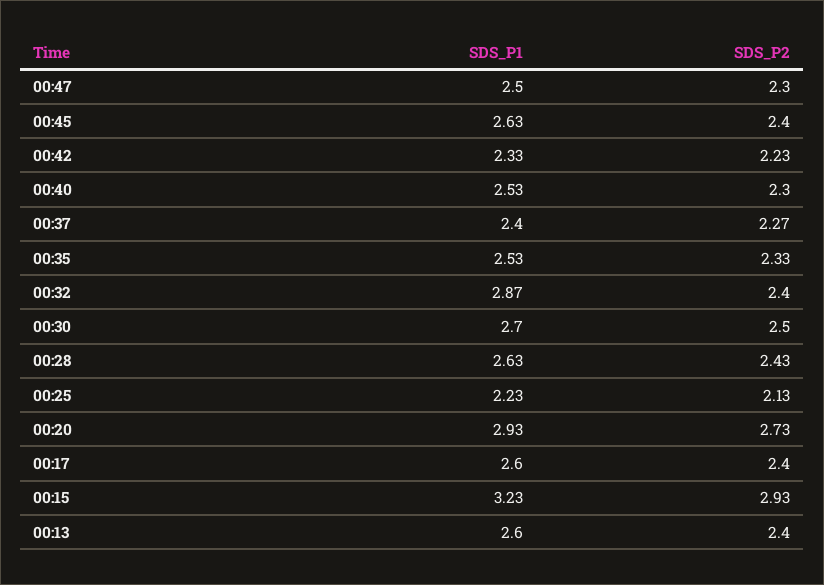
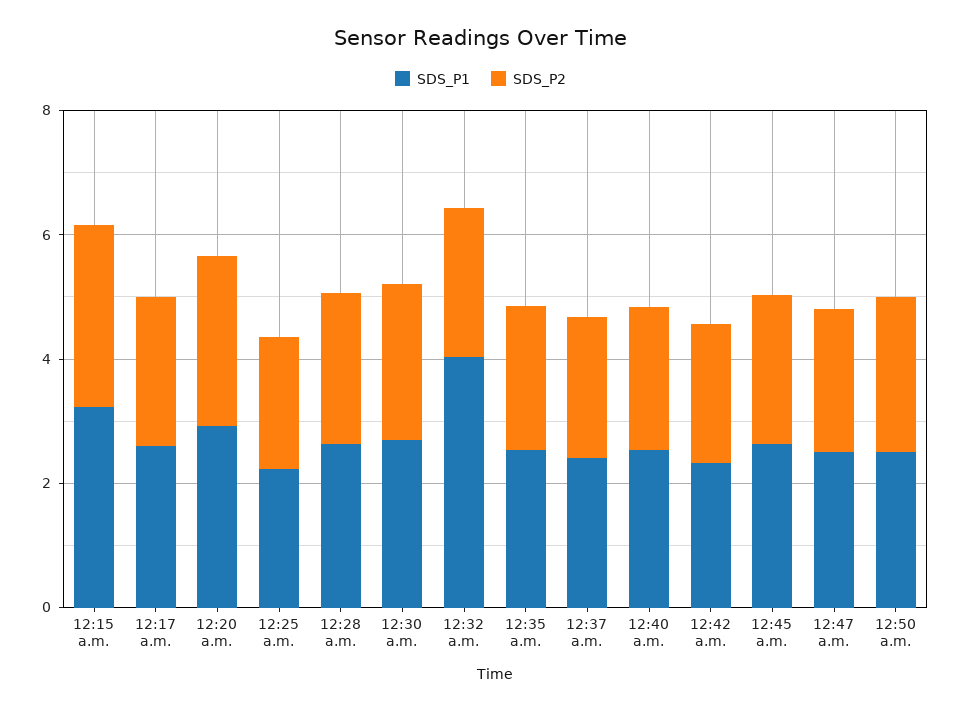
SDS_P1, 00:32: 2.87 -> 4
SDS_P1, 00:13: 2.6 -> none
SDS_P2, 00:13: 2.4 -> none
SDS_P1, 12:50 a.m.: none -> 2.5
SDS_P2, 12:50 a.m.: none -> 2.5

